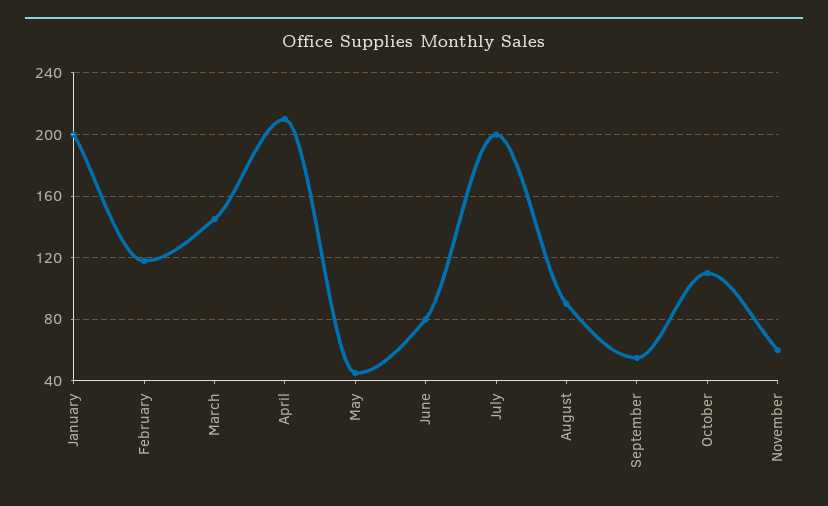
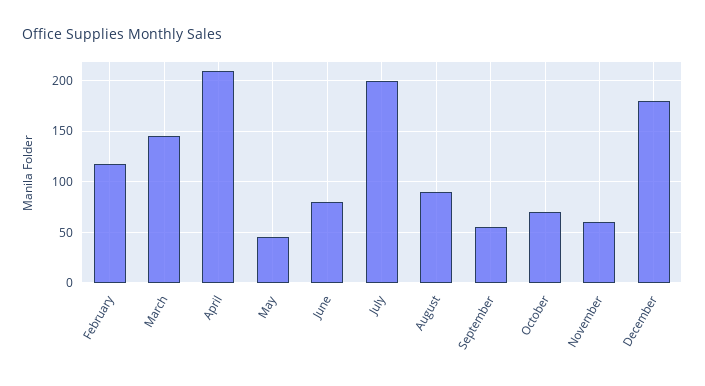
January: 200 -> none
October: 110 -> 70
December: none -> 180

